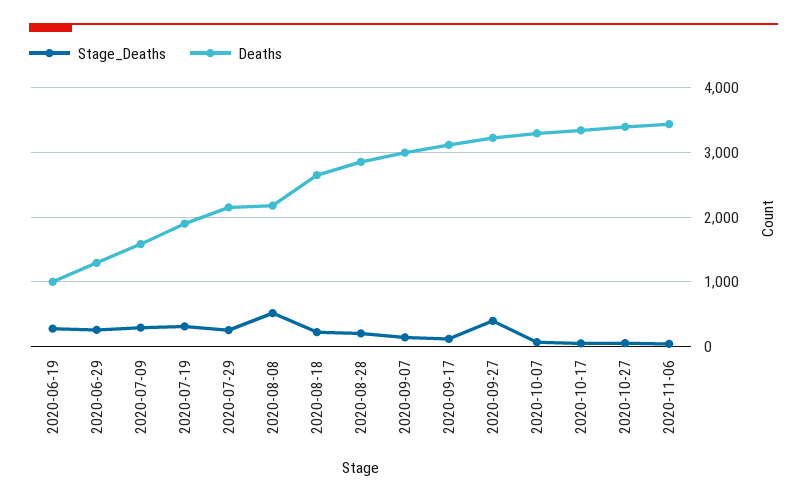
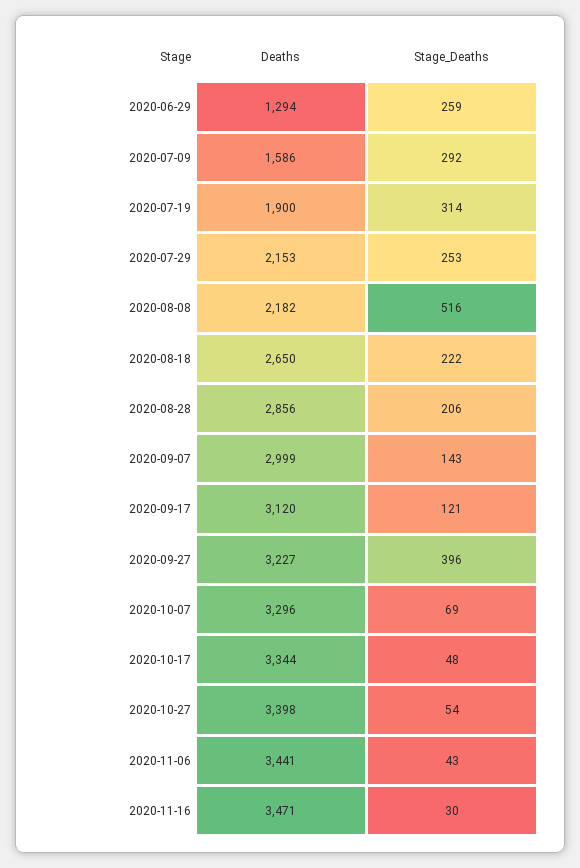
Stage_Deaths, 2020-06-19: 300 -> none
Deaths, 2020-06-19: 1000 -> none
Deaths, 2020-11-16: none -> 3471
Stage_Deaths, 2020-11-16: none -> 30

